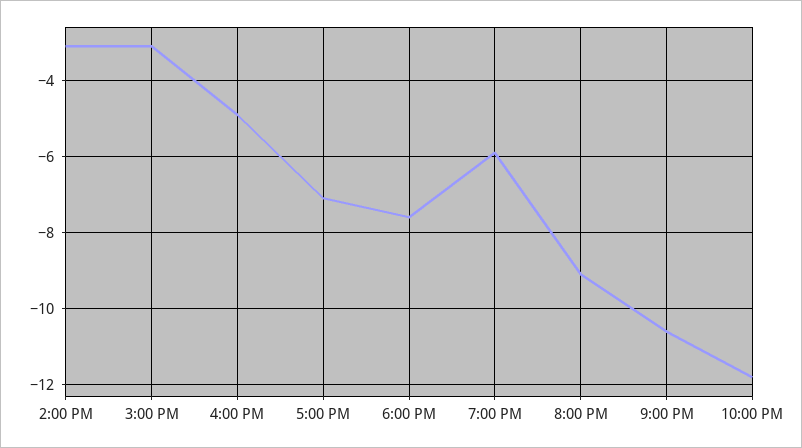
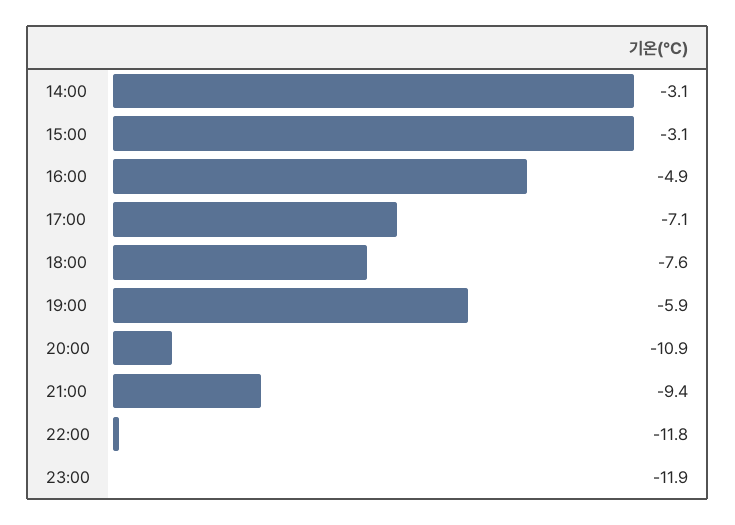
8:00 PM: -9 -> -10.9
9:00 PM: -10.5 -> -9.4
23:00: none -> -11.9

